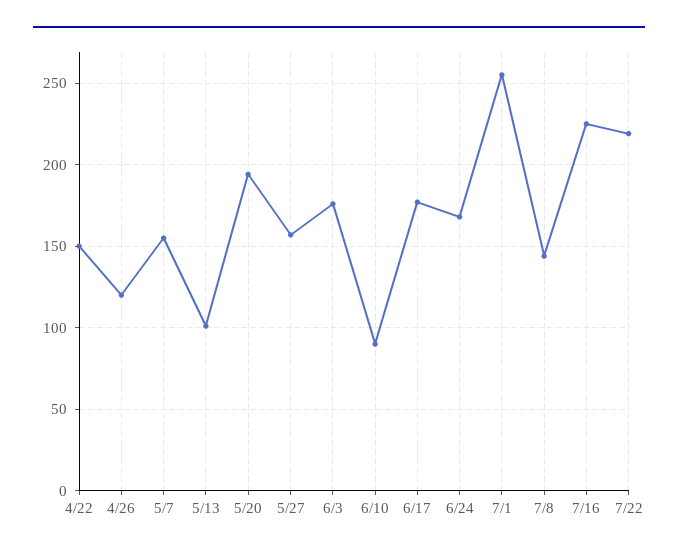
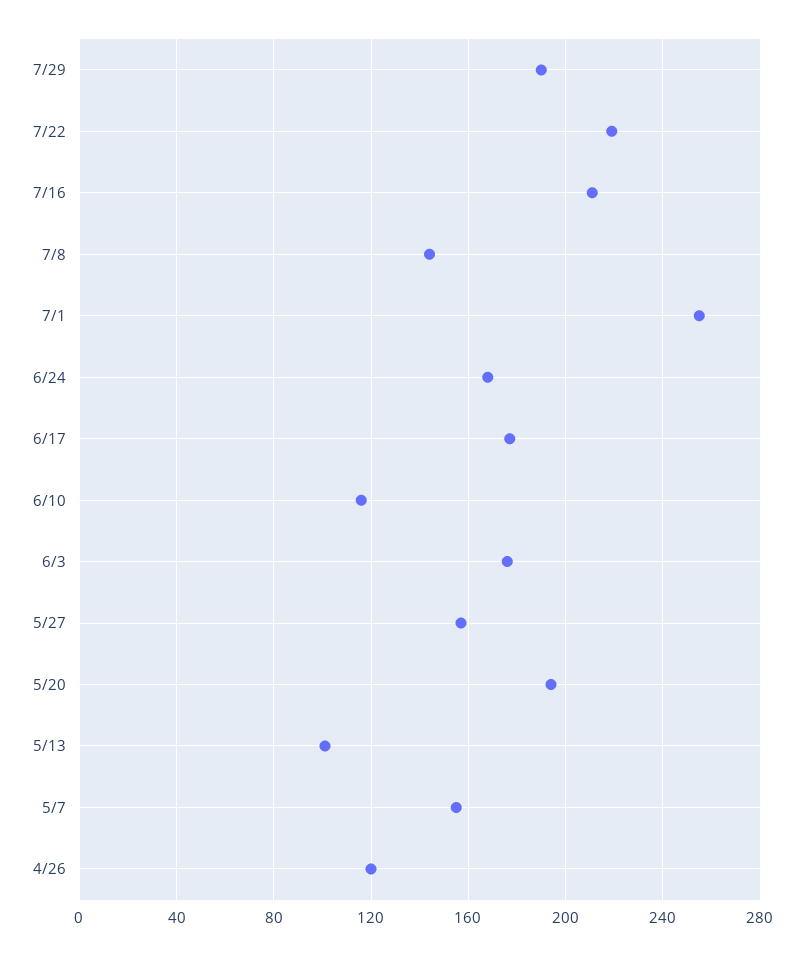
4/22: 150 -> none
6/10: 90 -> 115
7/16: 225 -> 210
7/29: none -> 190

